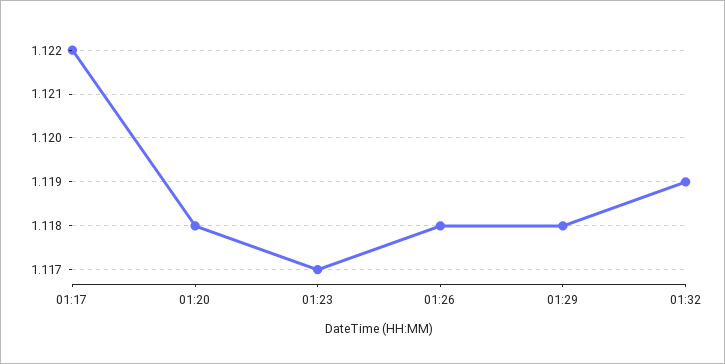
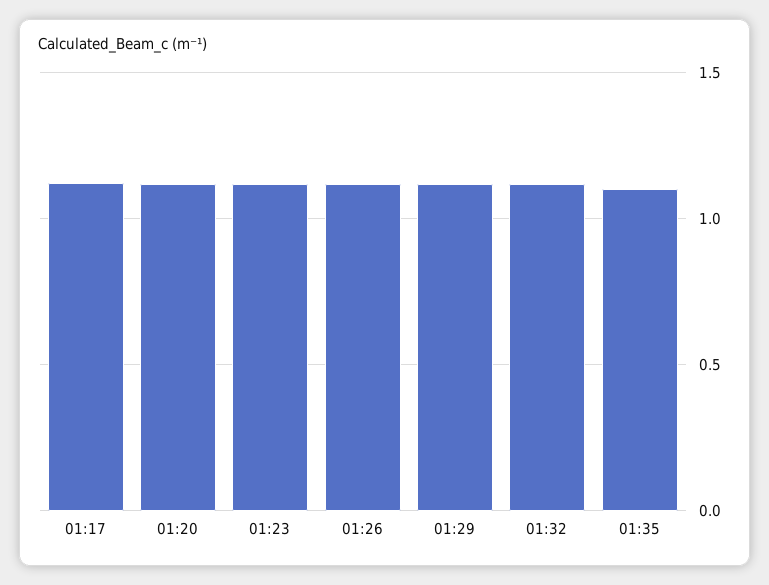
01:35: none -> 1.1

